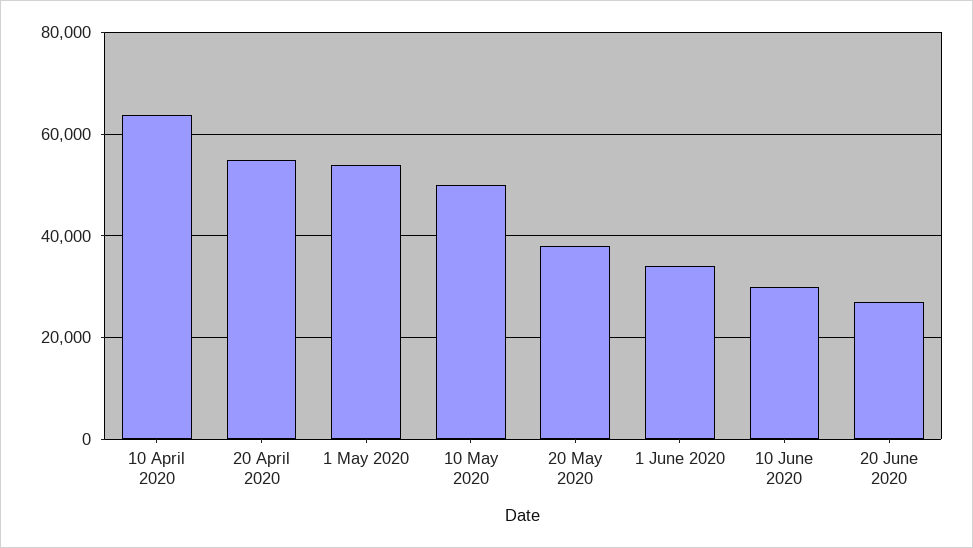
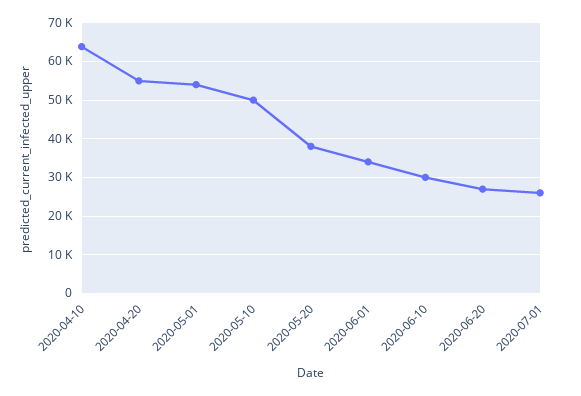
2020-07-01: none -> 26000

